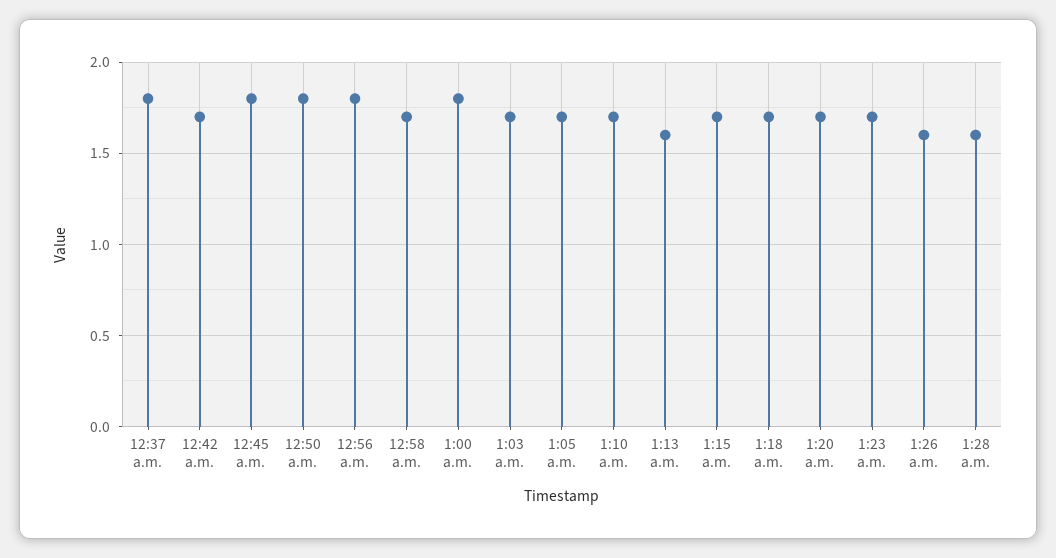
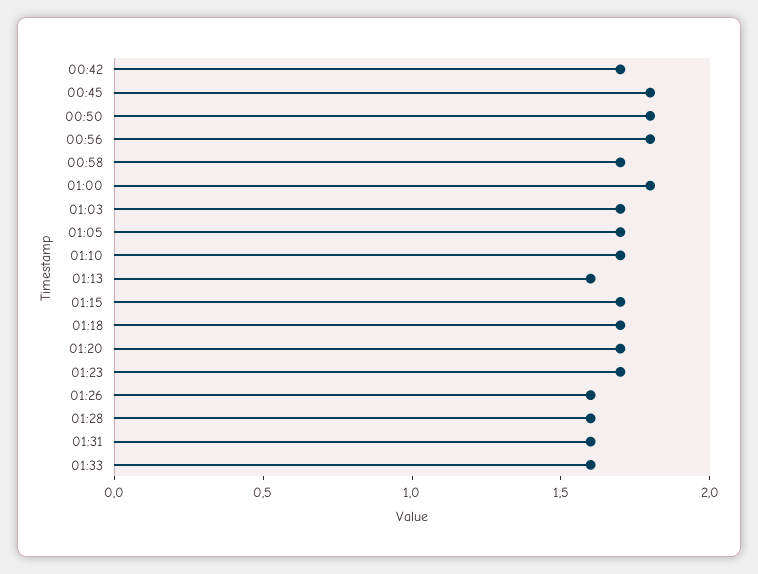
12:37 a.m.: 1.8 -> none
01:31: none -> 1.6
01:33: none -> 1.6

